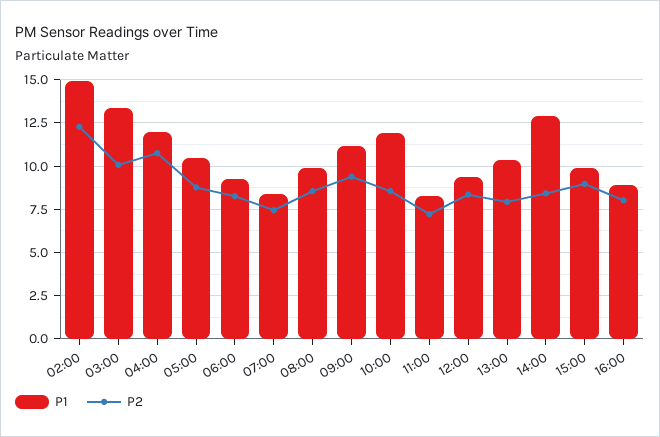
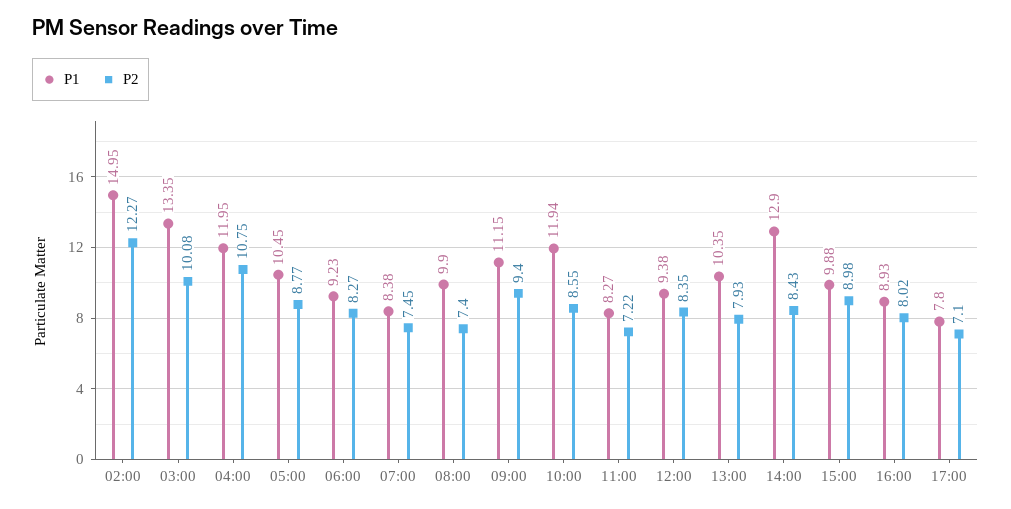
P2, 08:00: 8.5 -> 7.4
P1, 17:00: none -> 7.8
P2, 17:00: none -> 7.1

